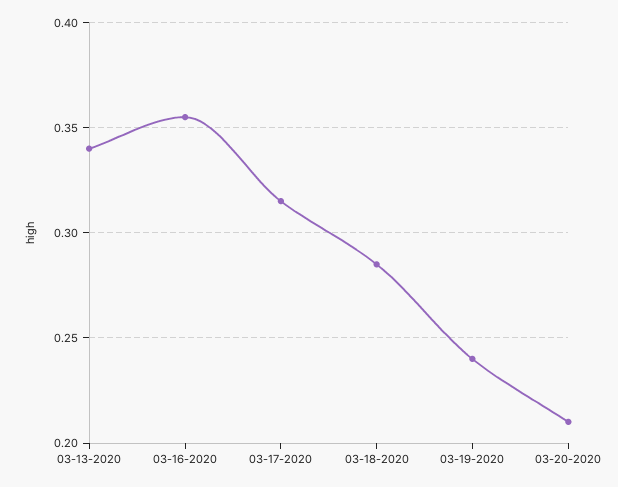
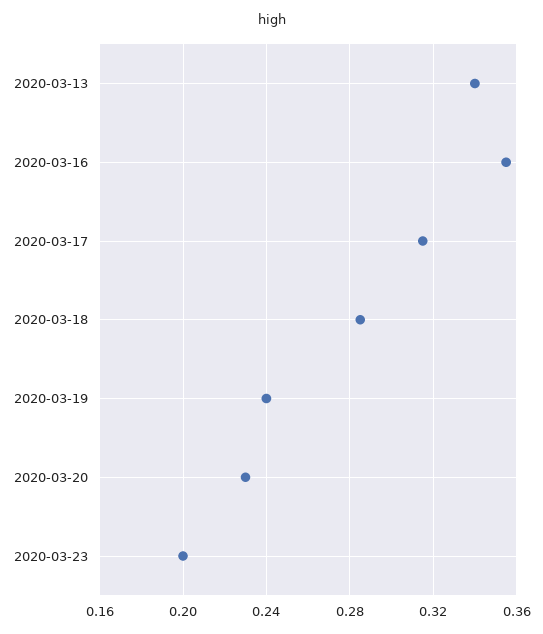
03-20-2020: 0.21 -> 0.23
2020-03-23: none -> 0.2

